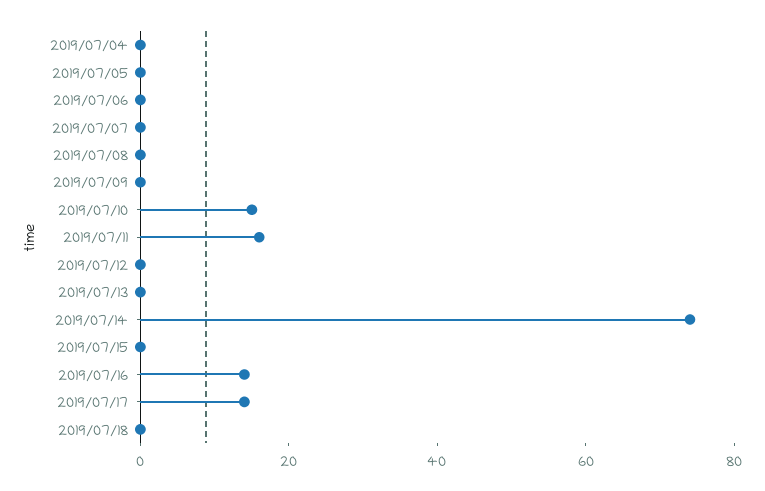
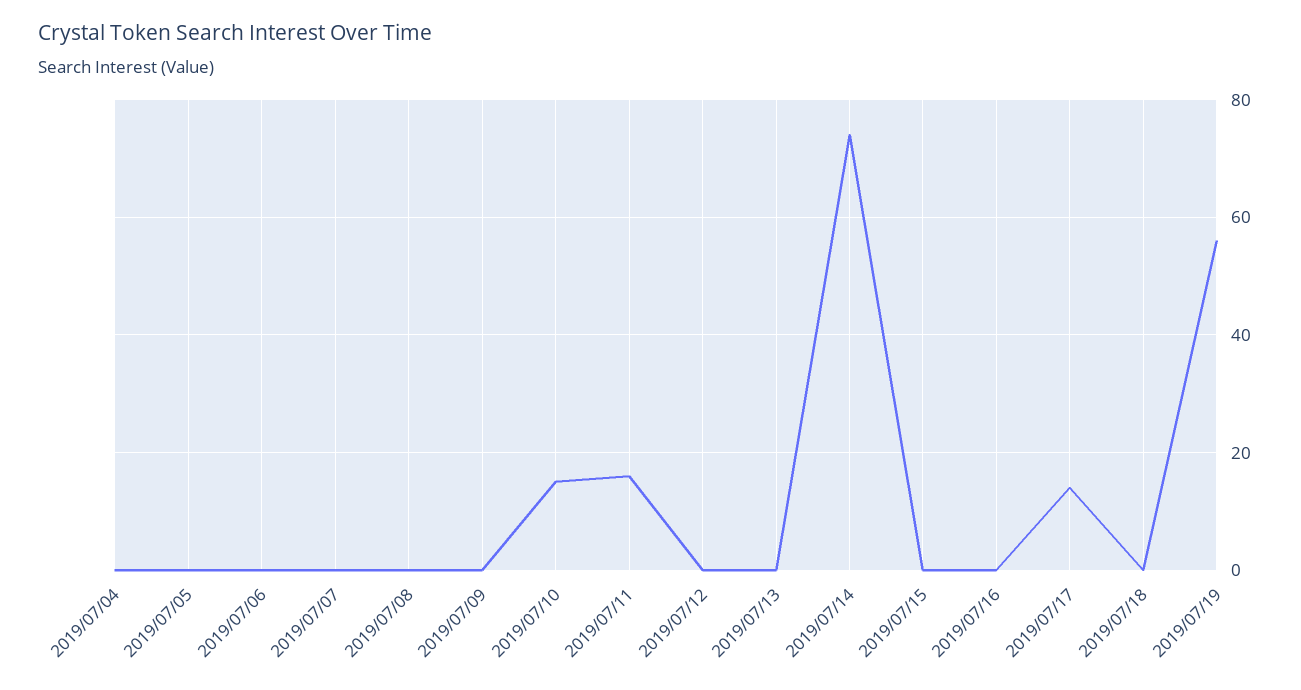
2019/07/16: 15 -> 0
2019/07/19: none -> 55

